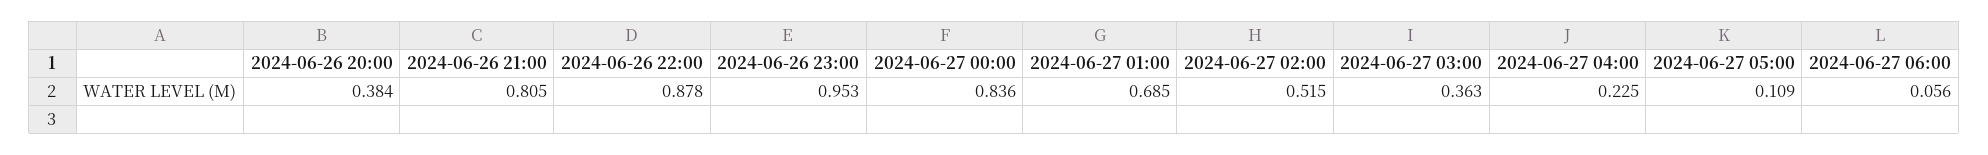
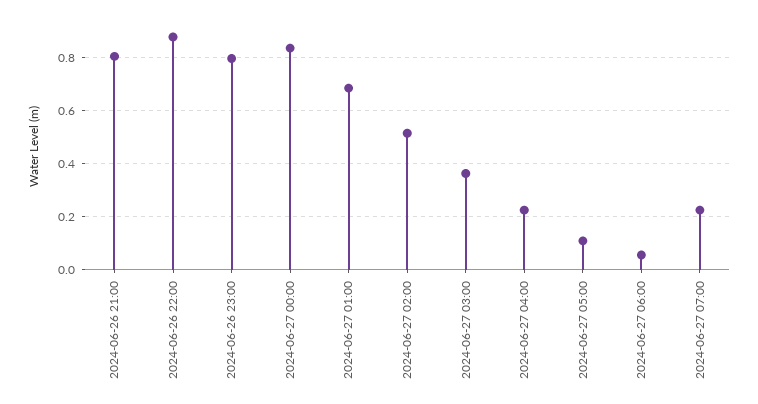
2024-06-26 20:00: 0.384 -> none
2024-06-26 23:00: 0.953 -> 0.8
2024-06-27 07:00: none -> 0.225

